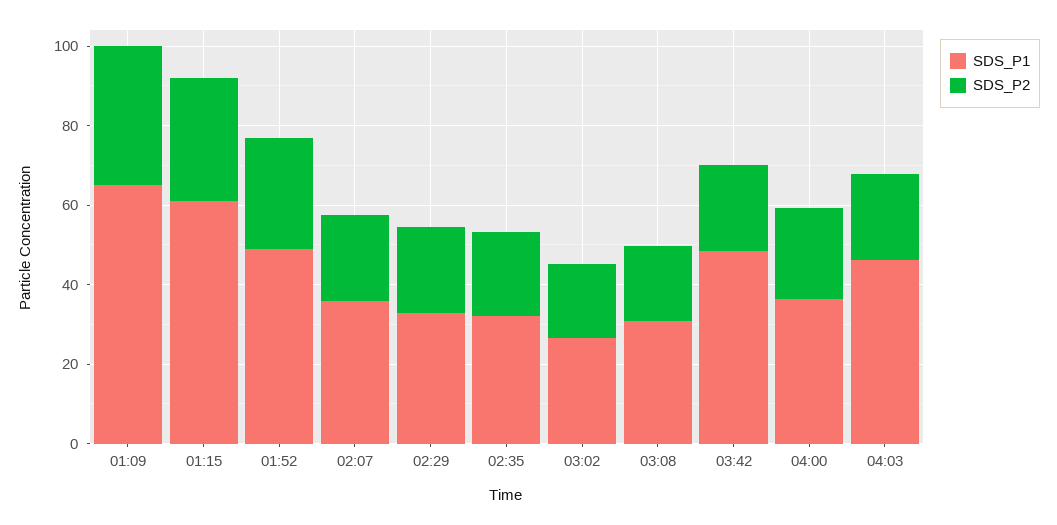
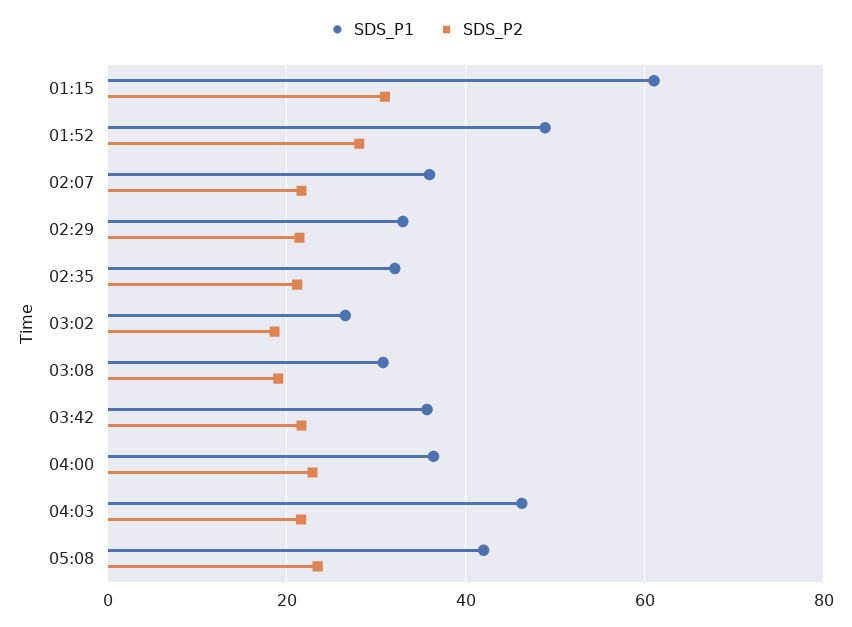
SDS_P1, 01:09: 65 -> none
SDS_P2, 01:09: 35 -> none
SDS_P1, 03:42: 50 -> 36
SDS_P1, 05:08: none -> 42
SDS_P2, 05:08: none -> 24

